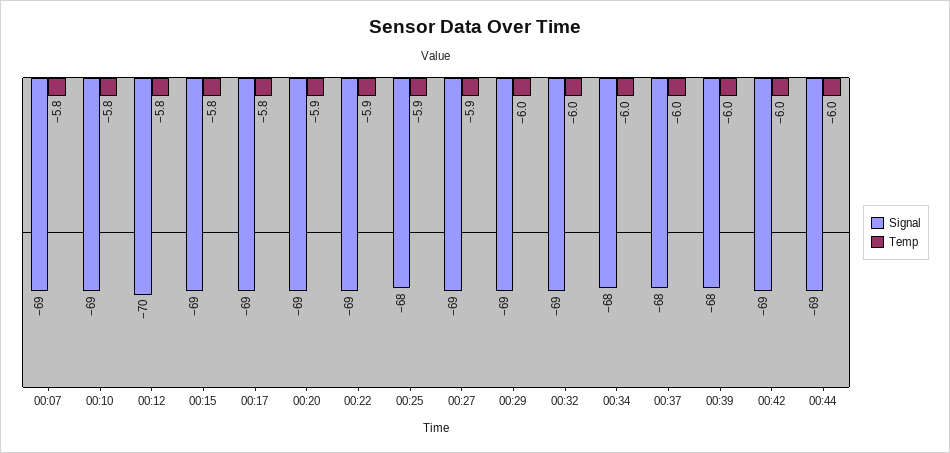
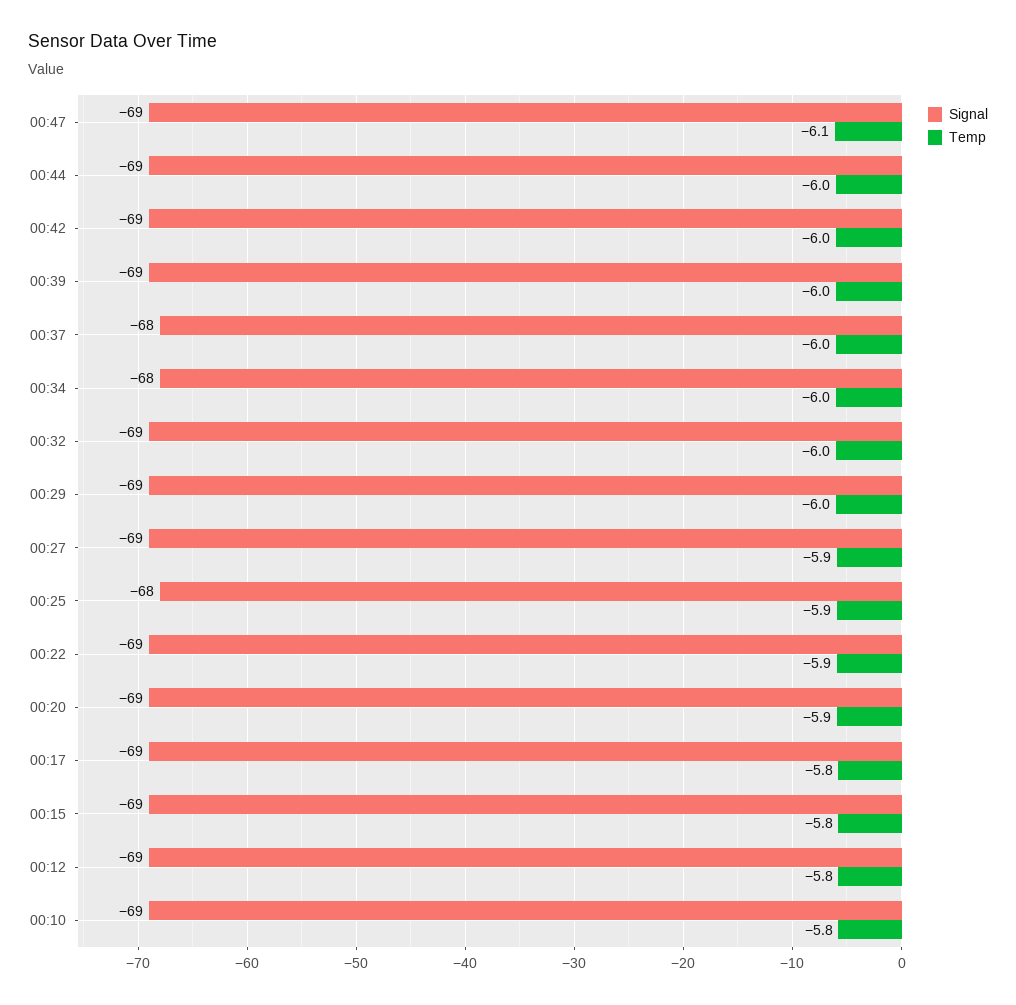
Signal, 00:07: -69 -> none
Temp, 00:07: -5.8 -> none
Signal, 00:12: -70 -> -69
Signal, 00:39: -68 -> -69
Signal, 00:47: none -> -69
Temp, 00:47: none -> -6.1

